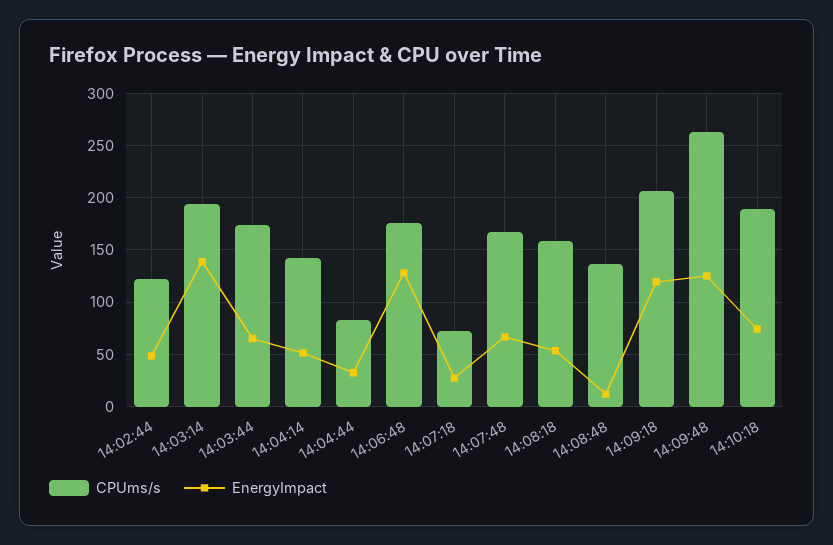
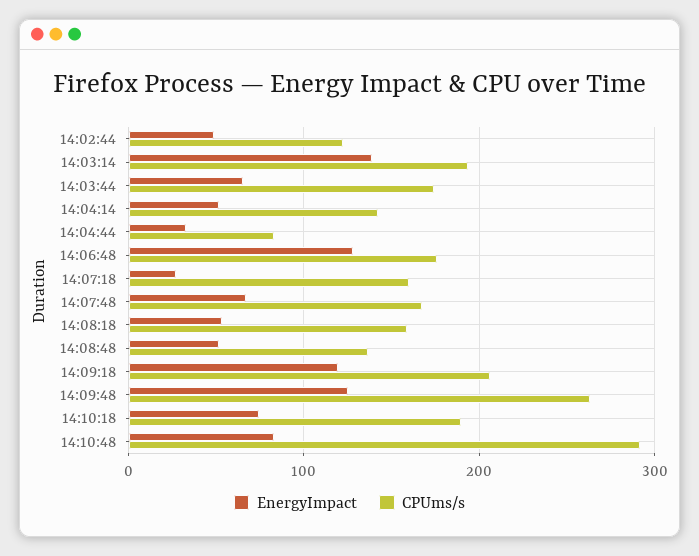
CPUms/s, 14:07:18: 70 -> 160
EnergyImpact, 14:08:48: 10 -> 50
EnergyImpact, 14:10:48: none -> 80
CPUms/s, 14:10:48: none -> 290

